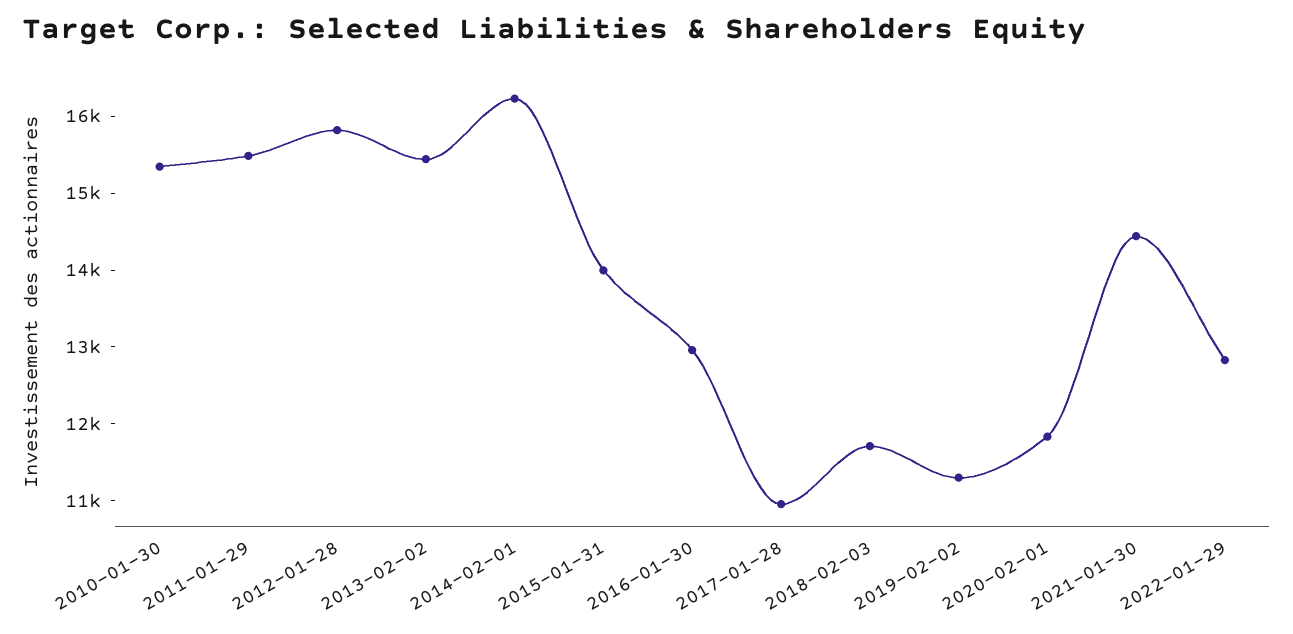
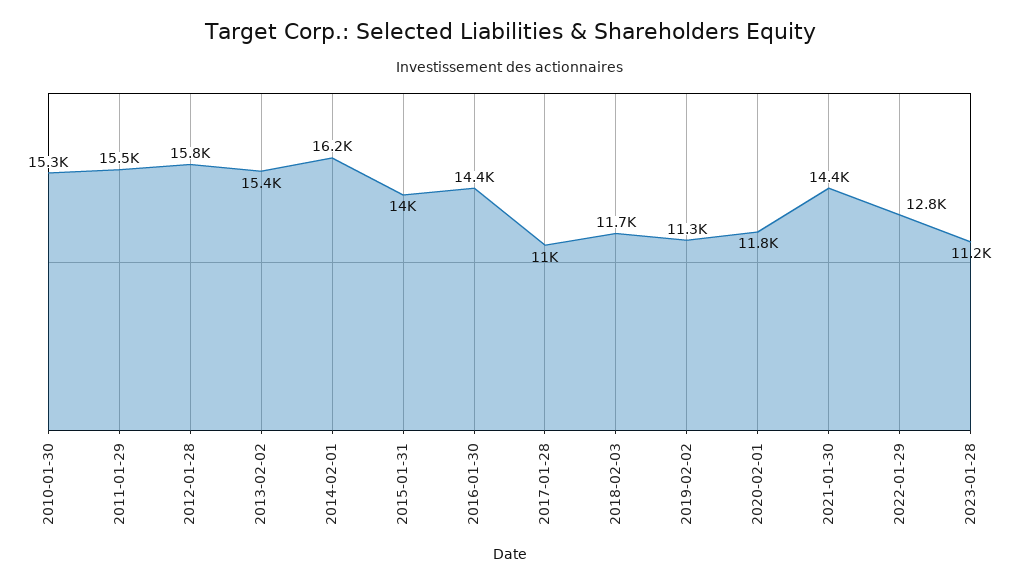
2016-01-30: 13000 -> 14400
2023-01-28: none -> 11200

